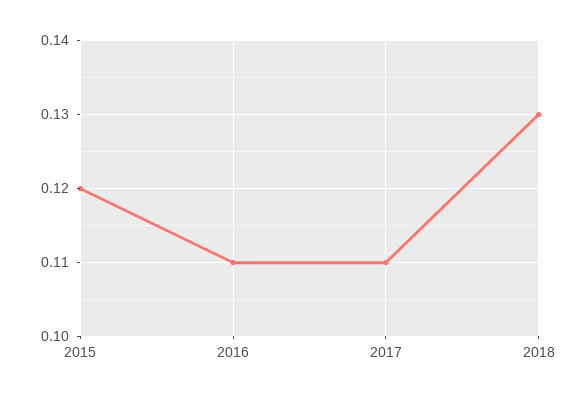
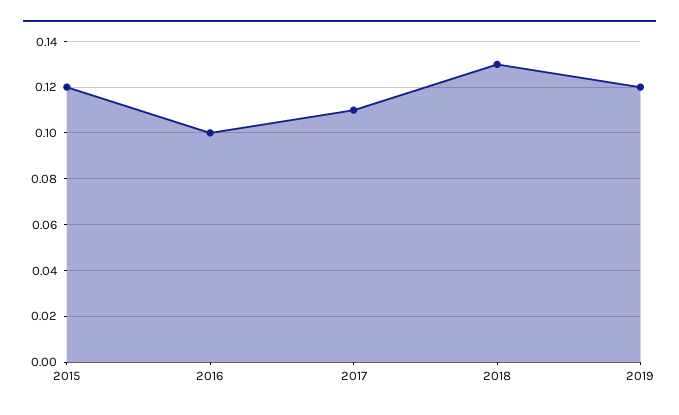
2016: 0.11 -> 0.1
2019: none -> 0.12

